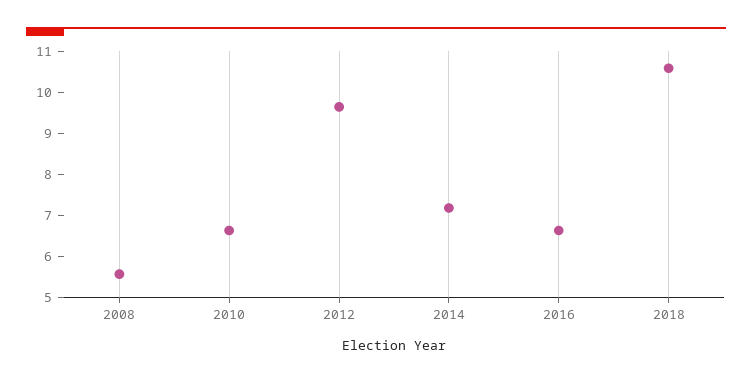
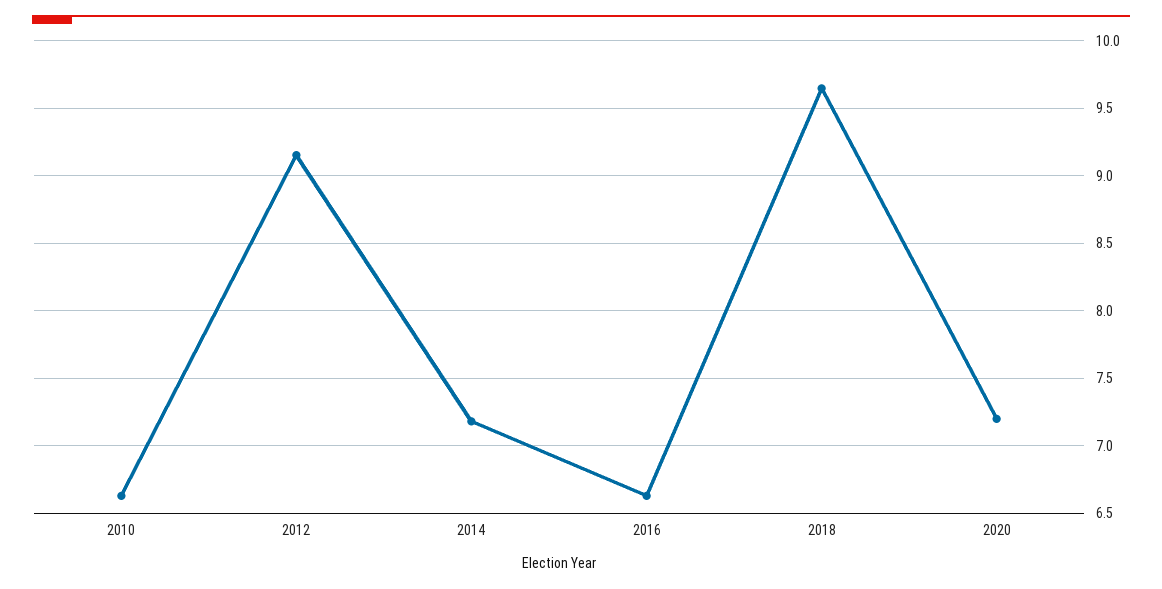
2008: 5.6 -> none
2012: 9.6 -> 9.15
2018: 10.6 -> 9.65
2020: none -> 7.2

